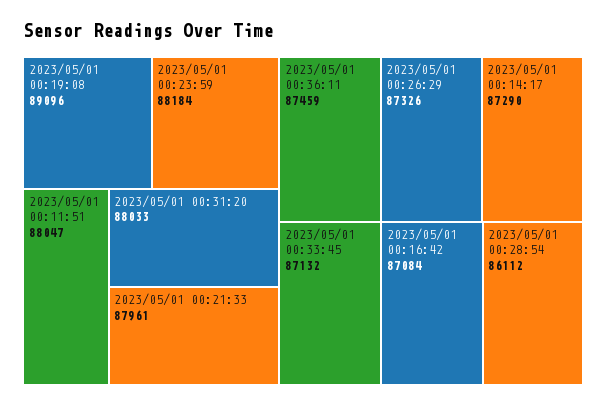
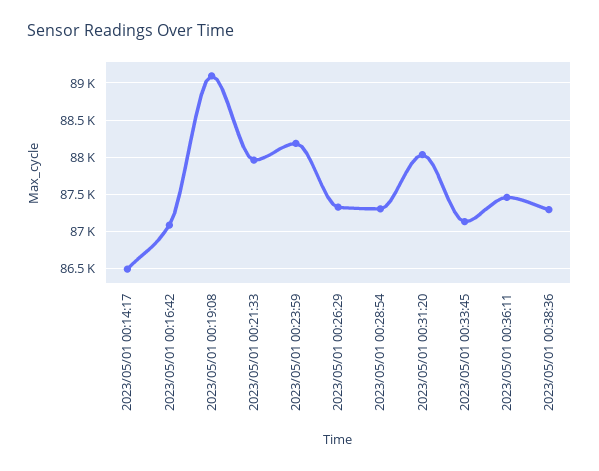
2023/05/01 00:11:51: 88047 -> none
2023/05/01 00:14:17: 87290 -> 86500
2023/05/01 00:28:54: 86112 -> 87300
2023/05/01 00:38:36: none -> 87300

